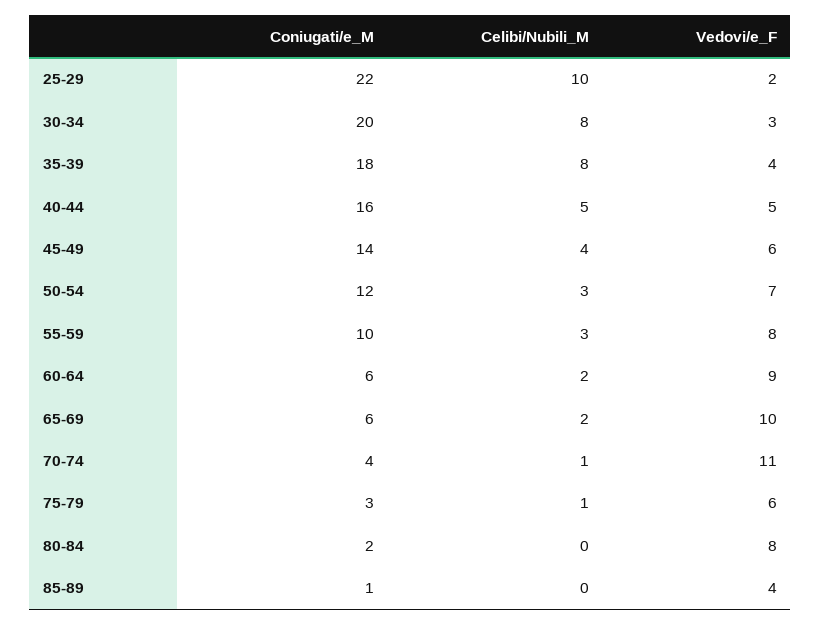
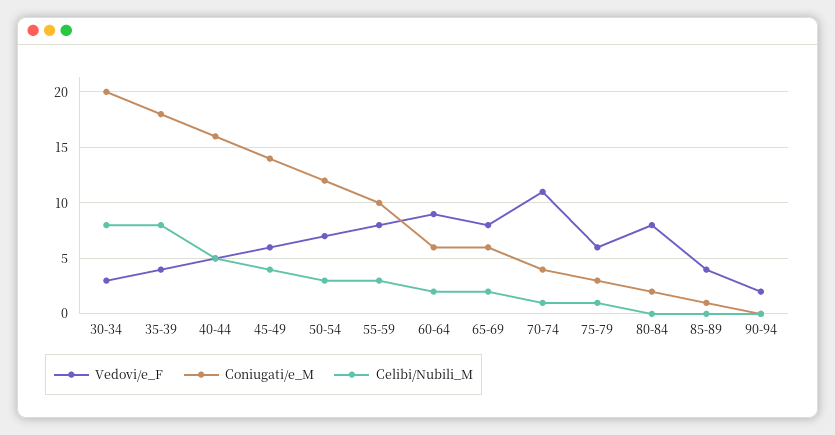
Coniugati/e_M, 25-29: 22 -> none
Celibi/Nubili_M, 25-29: 10 -> none
Vedovi/e_F, 25-29: 2 -> none
Vedovi/e_F, 65-69: 10 -> 8
Vedovi/e_F, 90-94: none -> 2
Coniugati/e_M, 90-94: none -> 0
Celibi/Nubili_M, 90-94: none -> 0

